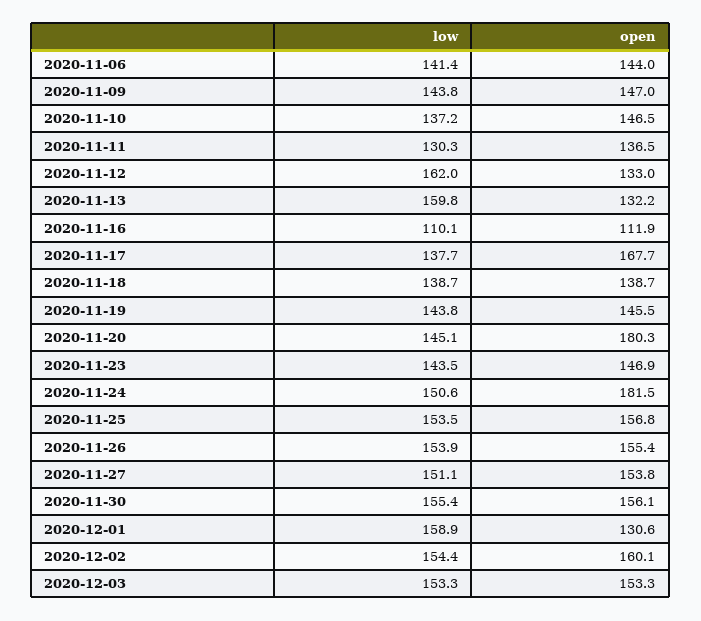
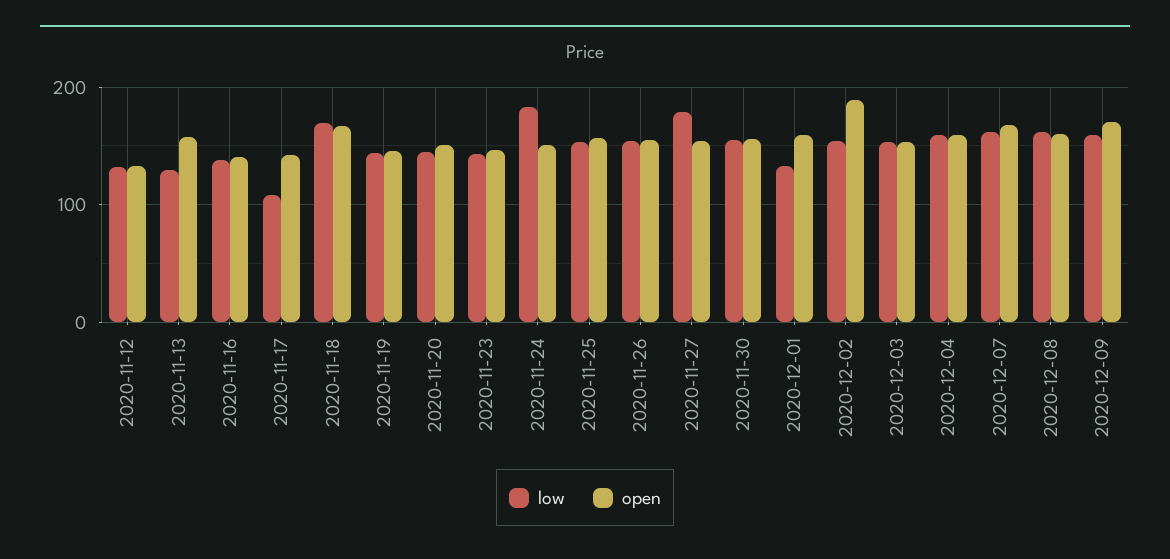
low, 2020-11-06: 141.4 -> none
open, 2020-11-06: 144 -> none
low, 2020-11-09: 143.8 -> none
open, 2020-11-09: 147 -> none
low, 2020-11-10: 137.2 -> none
open, 2020-11-10: 146.5 -> none
low, 2020-11-11: 130.3 -> none
open, 2020-11-11: 136.5 -> none
low, 2020-11-12: 162 -> 130
low, 2020-11-13: 159.8 -> 130
open, 2020-11-13: 132.2 -> 160
low, 2020-11-16: 110.1 -> 140
open, 2020-11-16: 111.9 -> 140
low, 2020-11-17: 137.7 -> 110
open, 2020-11-17: 167.7 -> 140
low, 2020-11-18: 138.7 -> 170
open, 2020-11-18: 138.7 -> 170
open, 2020-11-20: 180.3 -> 150
low, 2020-11-24: 150.6 -> 180
open, 2020-11-24: 181.5 -> 150
low, 2020-11-27: 151.1 -> 180
low, 2020-12-01: 158.9 -> 130
open, 2020-12-01: 130.6 -> 160
open, 2020-12-02: 160.1 -> 190
low, 2020-12-04: none -> 160
open, 2020-12-04: none -> 160
low, 2020-12-07: none -> 160
open, 2020-12-07: none -> 170
low, 2020-12-08: none -> 160
open, 2020-12-08: none -> 160
low, 2020-12-09: none -> 160
open, 2020-12-09: none -> 170

